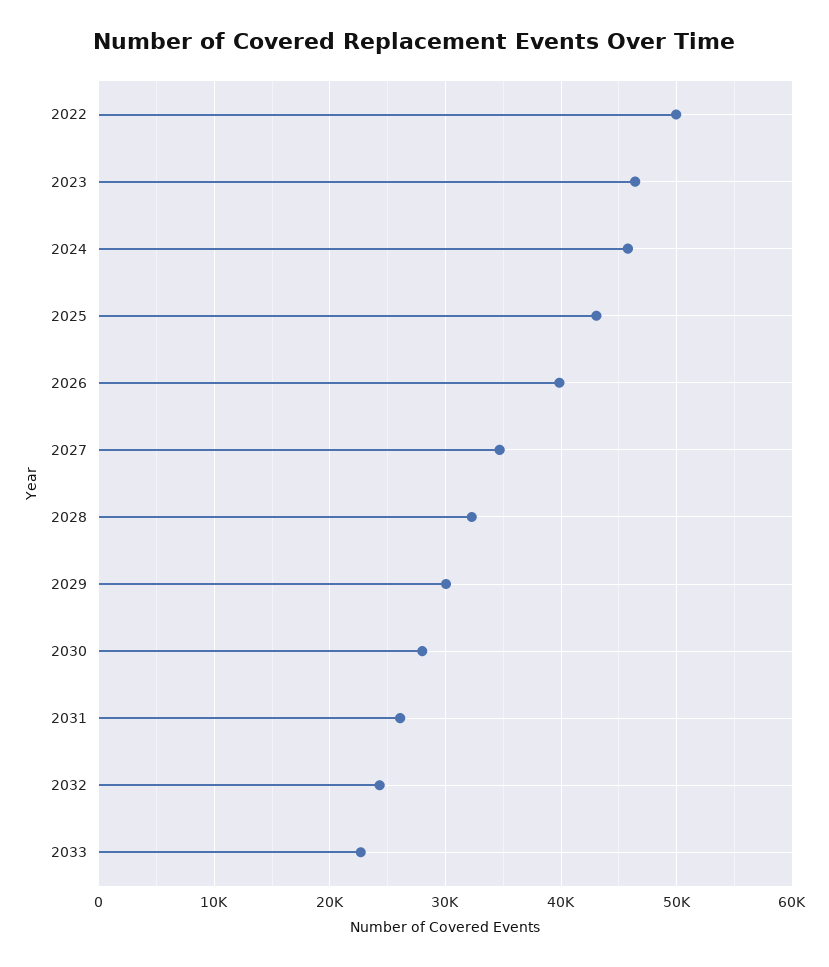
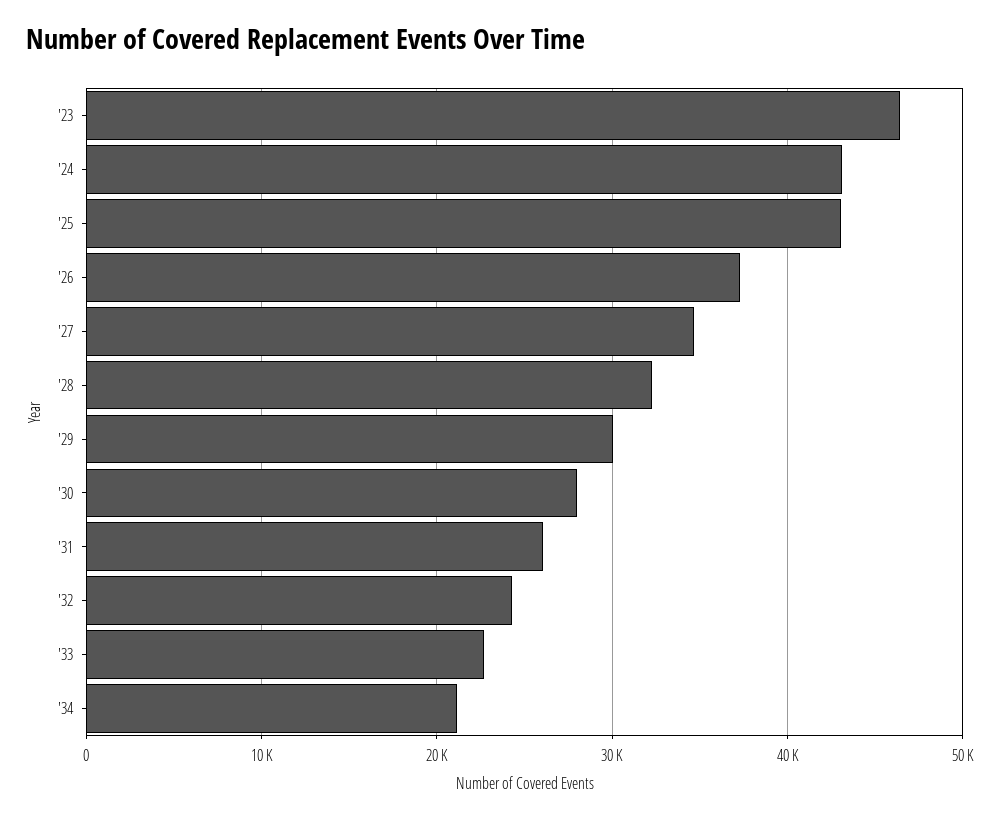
2022: 50000 -> none
2024: 46000 -> 43000
2026: 40000 -> 37000
'34: none -> 21000

